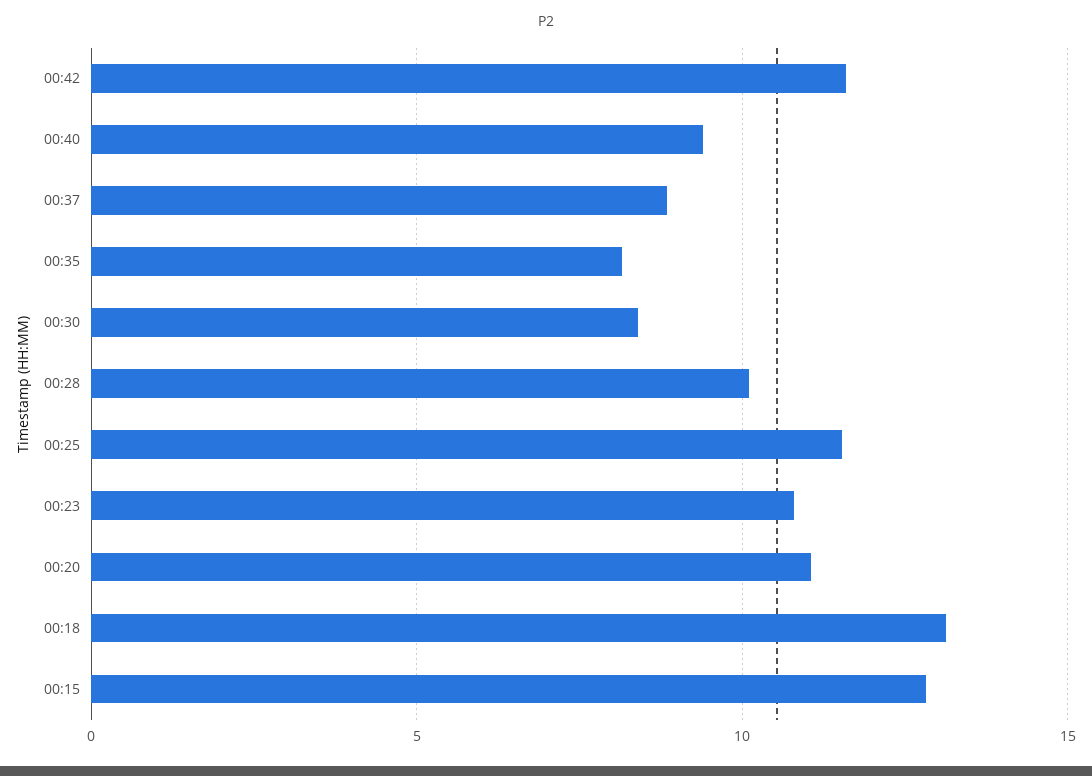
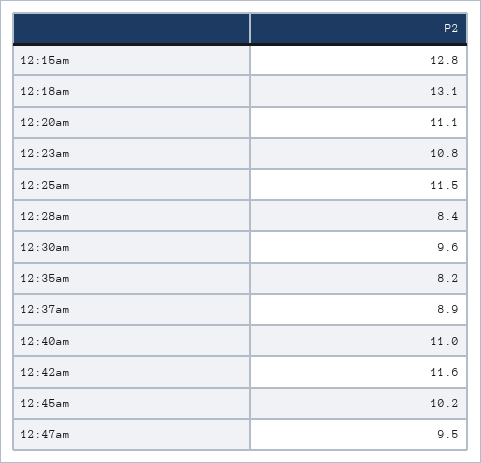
00:40: 9.5 -> 11
00:30: 8.5 -> 9.6
00:28: 10 -> 8.4
12:45am: none -> 10.2
12:47am: none -> 9.5

